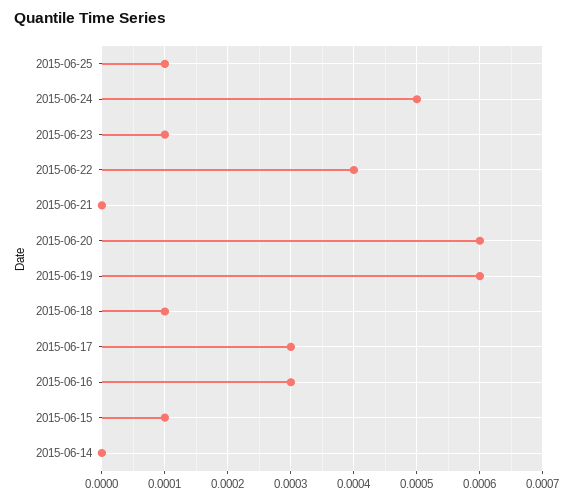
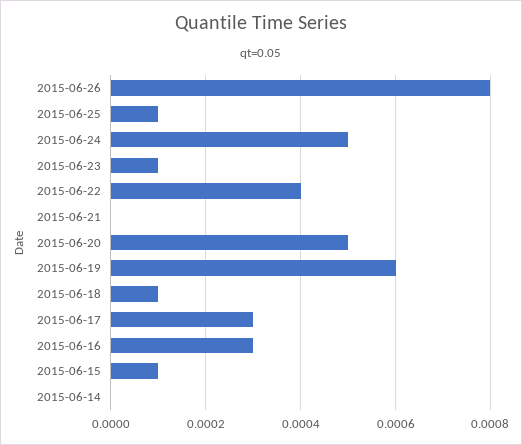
2015-06-20: 0.0006 -> 0.0005
2015-06-26: none -> 0.0008

